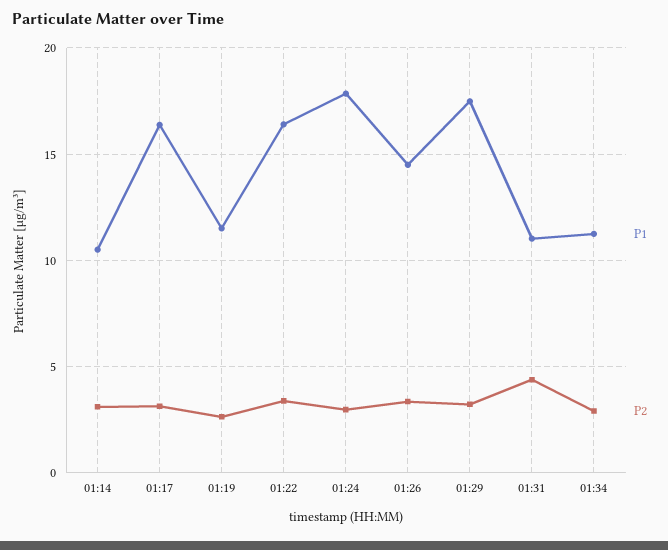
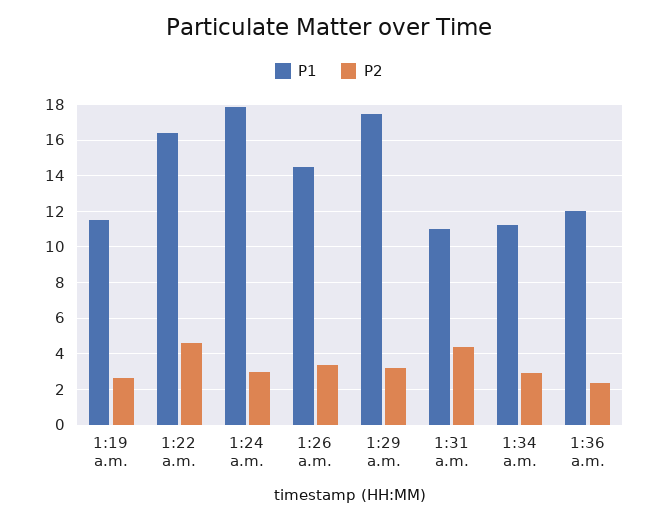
P1, 01:14: 10.5 -> none
P2, 01:14: 3 -> none
P1, 01:17: 16.5 -> none
P2, 01:17: 3 -> none
P2, 01:22: 3.5 -> 4.5
P1, 1:36 a.m.: none -> 12
P2, 1:36 a.m.: none -> 2.5

